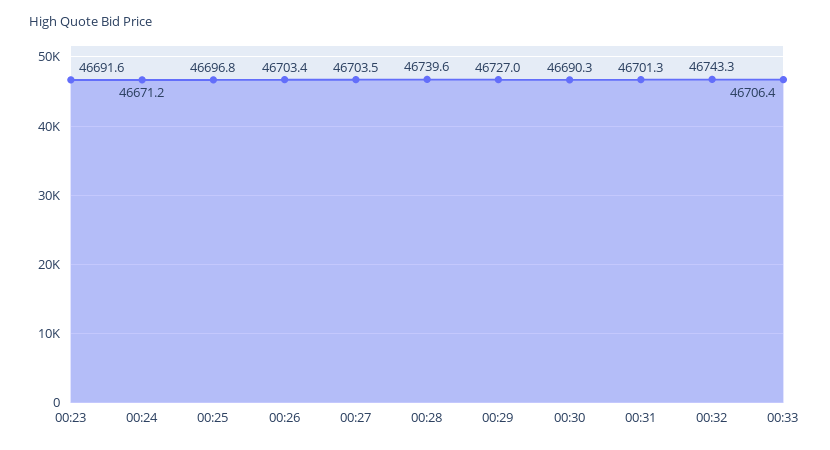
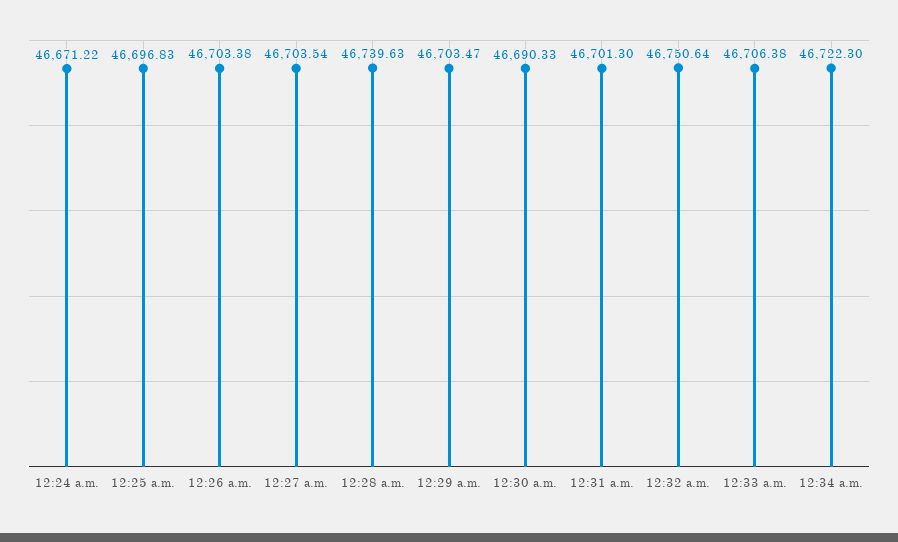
00:23: 46691.6 -> none
00:29: 46727 -> 46703.47
00:32: 46743.3 -> 46750.64
12:34 a.m.: none -> 46722.3

